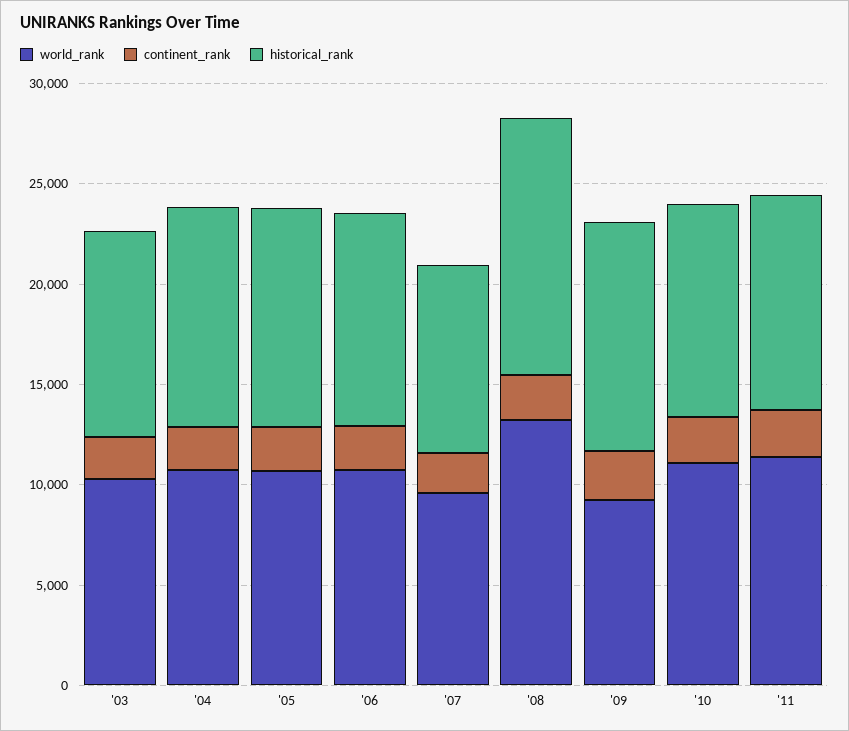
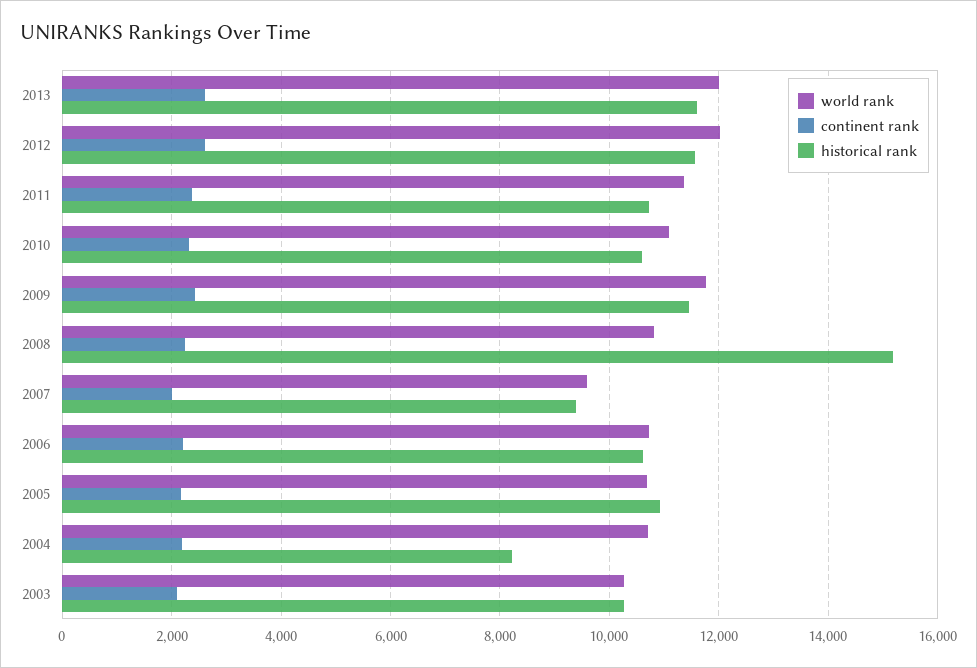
historical_rank, '04: 11000 -> 8200
world_rank, '08: 13000 -> 10800
historical_rank, '08: 13000 -> 15200
world_rank, '09: 9000 -> 11800
world_rank, 2013: none -> 12000
continent_rank, 2013: none -> 2600
historical_rank, 2013: none -> 11600
world_rank, 2012: none -> 12000
continent_rank, 2012: none -> 2600
historical_rank, 2012: none -> 11600

